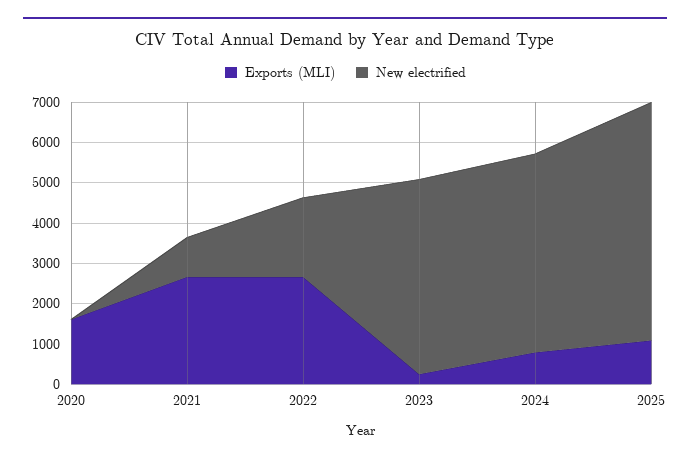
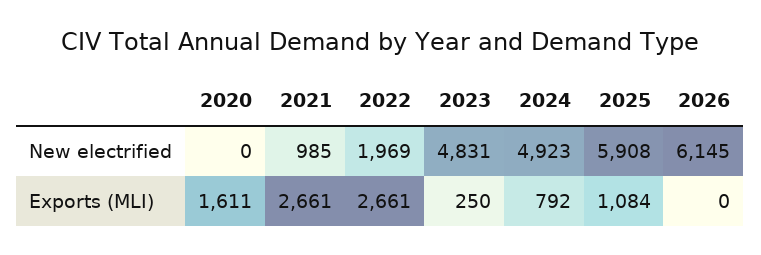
New electrified, 2026: none -> 6145
Exports (MLI), 2026: none -> 0

